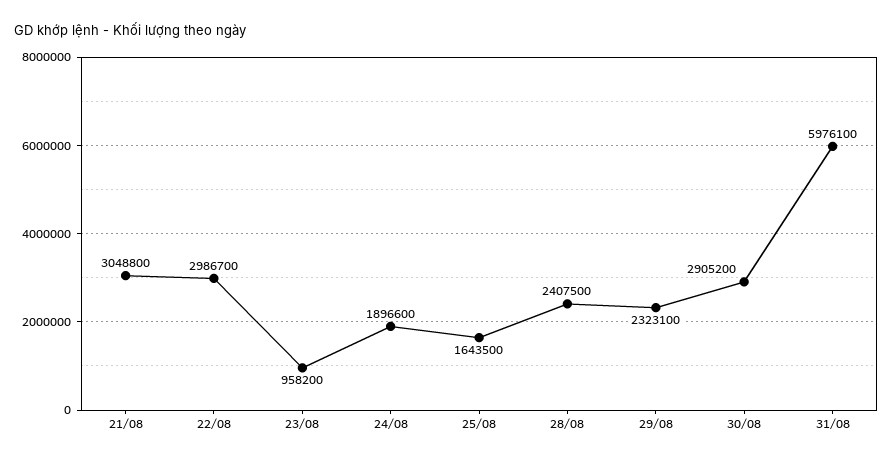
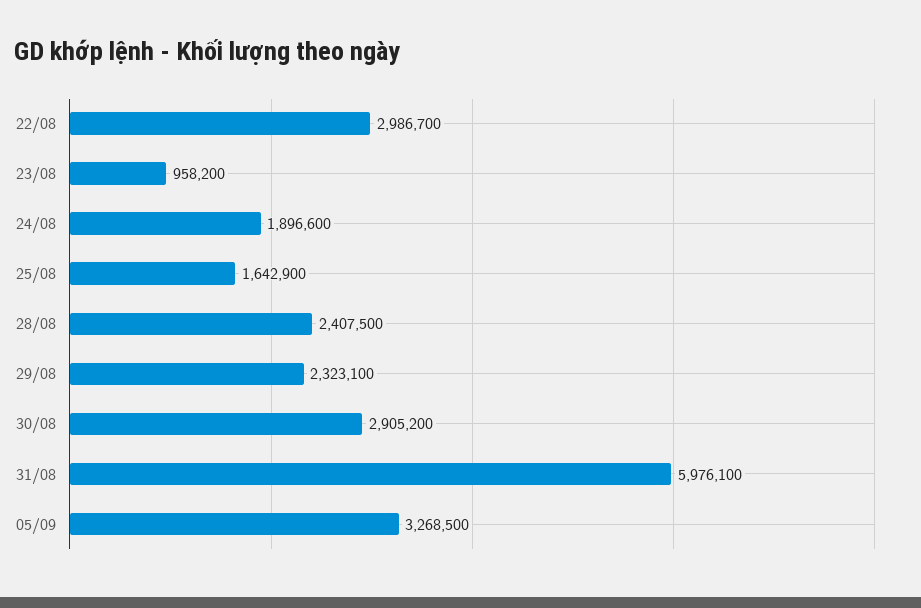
21/08: 3048800 -> none
25/08: 1643500 -> 1642900
05/09: none -> 3268500

